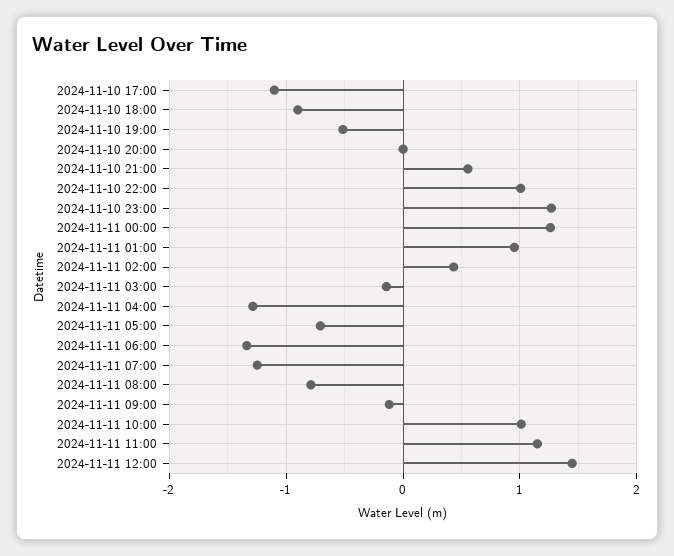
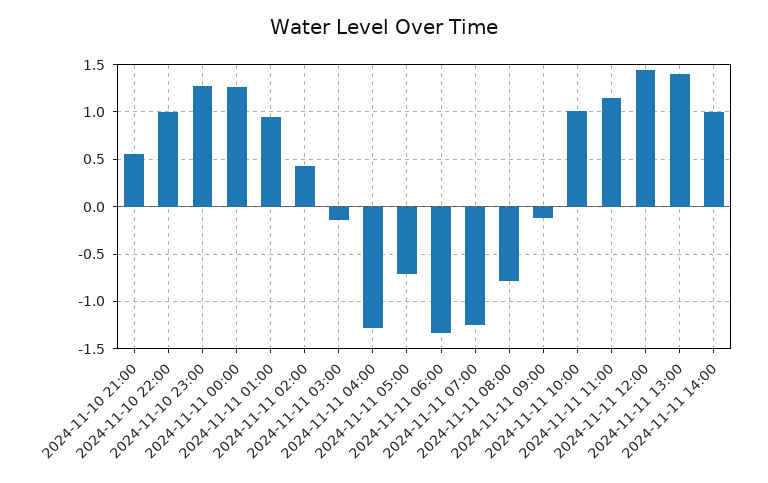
2024-11-10 17:00: -1.1 -> none
2024-11-10 18:00: -0.9 -> none
2024-11-10 19:00: -0.5 -> none
2024-11-10 20:00: 0 -> none
2024-11-11 13:00: none -> 1.4
2024-11-11 14:00: none -> 1

